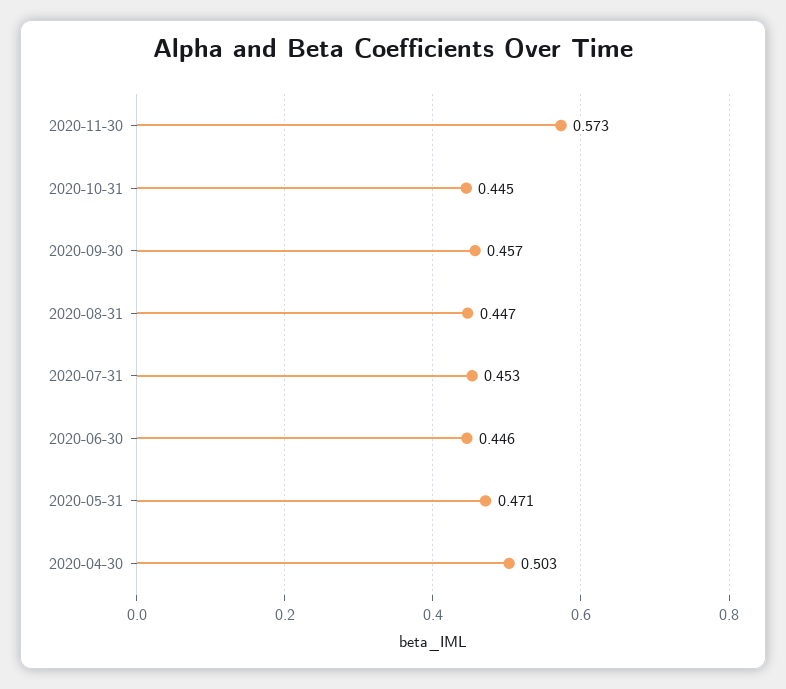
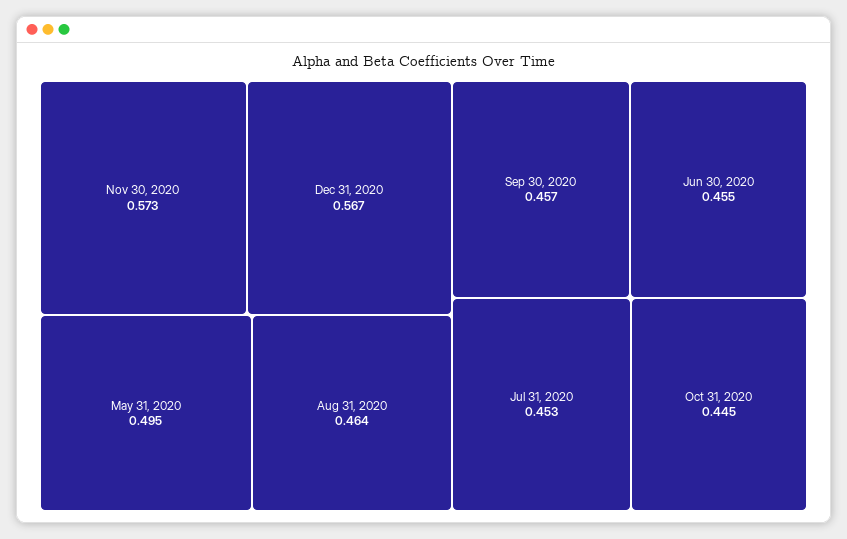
2020-08-31: 0.447 -> 0.464
2020-06-30: 0.446 -> 0.455
2020-05-31: 0.471 -> 0.495
2020-04-30: 0.503 -> none
Dec 31, 2020: none -> 0.567

